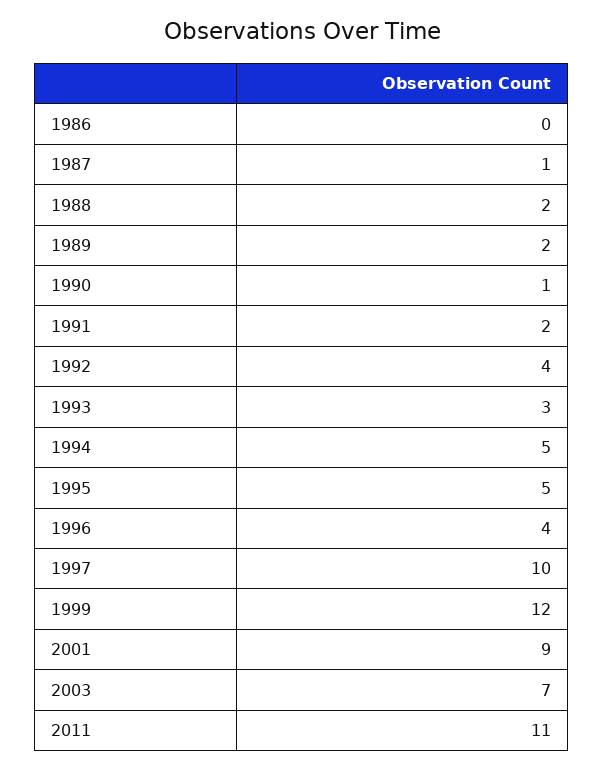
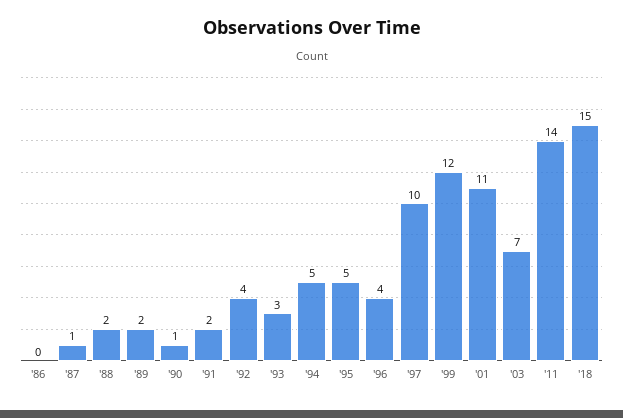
2001: 9 -> 11
2011: 11 -> 14
'18: none -> 15

